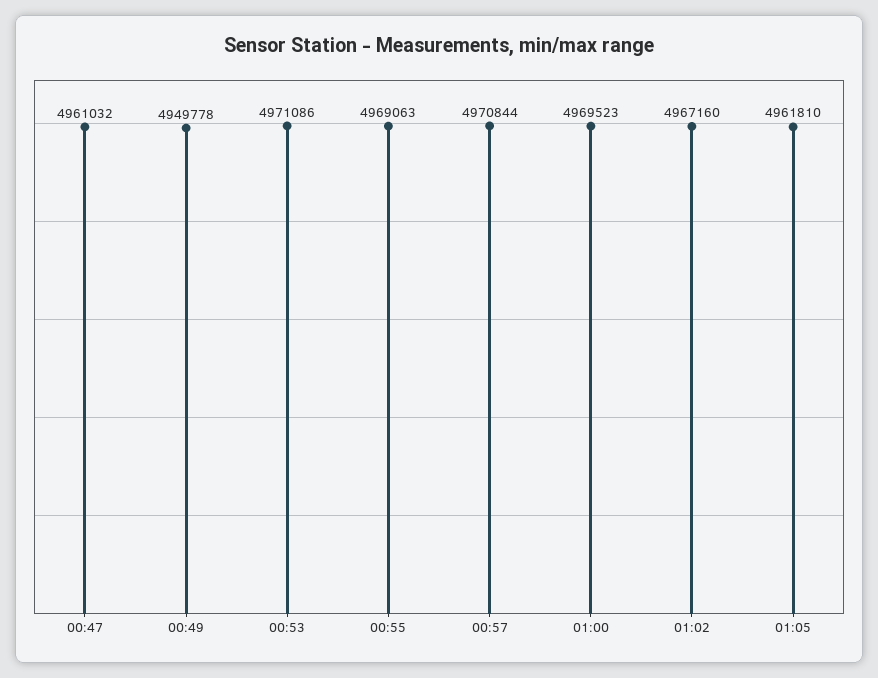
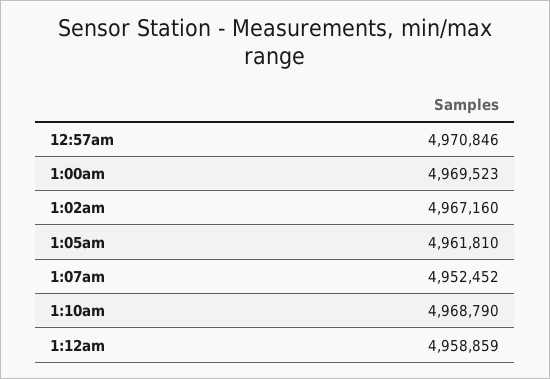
00:47: 4961032 -> none
00:49: 4949778 -> none
00:53: 4971086 -> none
00:55: 4969063 -> none
00:57: 4970844 -> 4970846
1:07am: none -> 4952452
1:10am: none -> 4968790
1:12am: none -> 4958859

